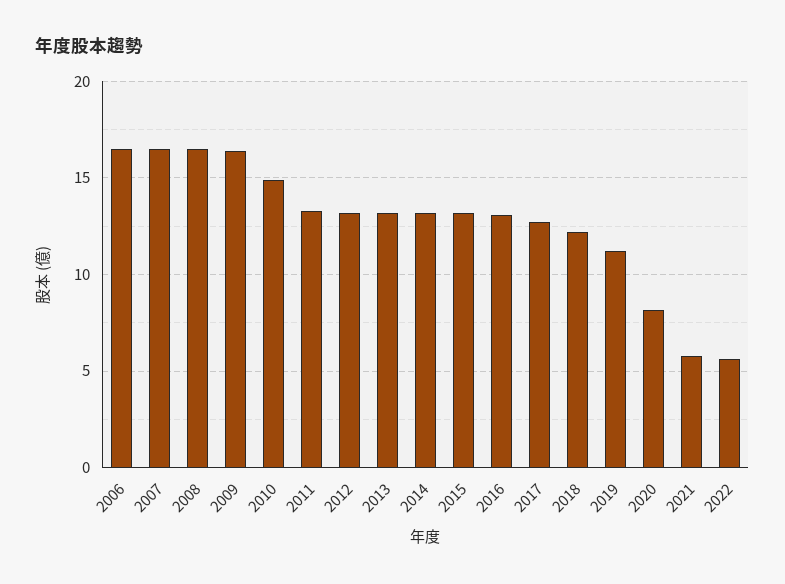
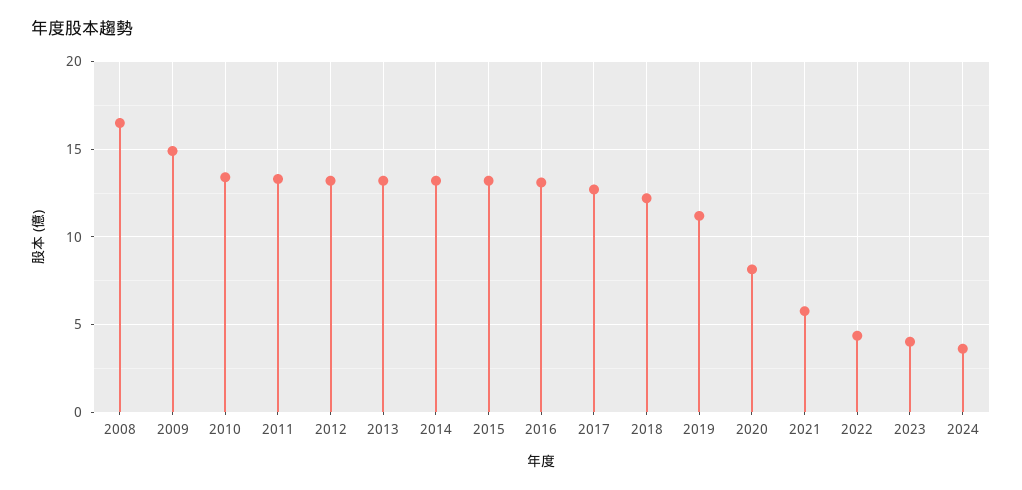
2006: 16.5 -> none
2007: 16.5 -> none
2009: 16.5 -> 15
2010: 15 -> 13.5
2022: 5.5 -> 4.5
2023: none -> 4
2024: none -> 3.5

